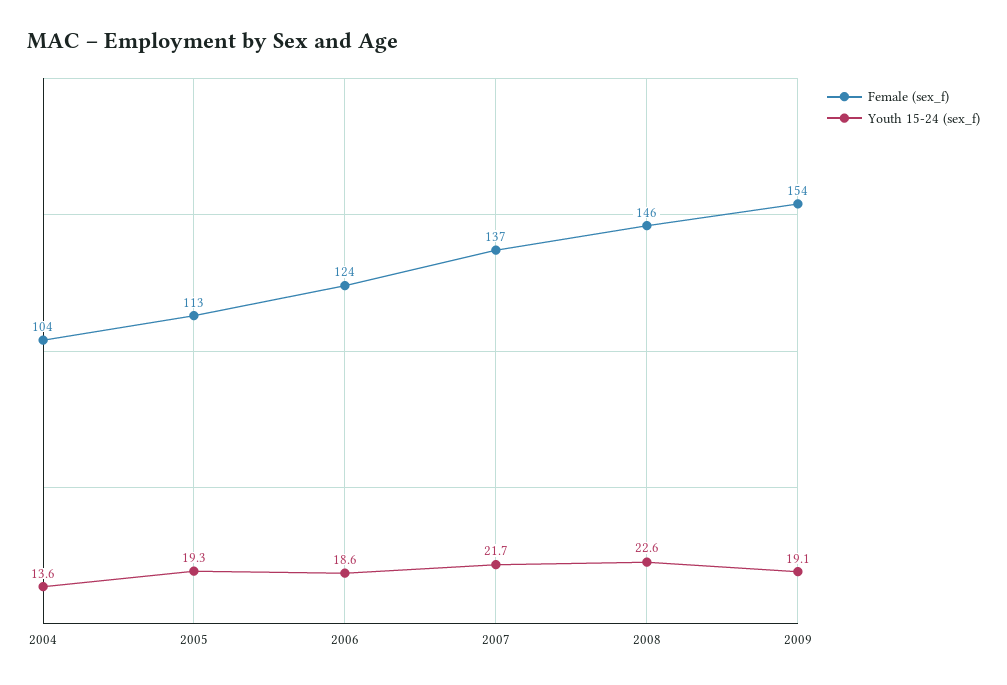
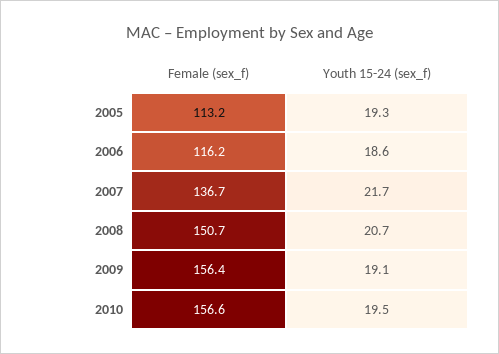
Female (sex_f), 2004: 104 -> none
Youth 15-24 (sex_f), 2004: 13.6 -> none
Female (sex_f), 2006: 124 -> 116.2
Female (sex_f), 2008: 146 -> 150.7
Youth 15-24 (sex_f), 2008: 22.6 -> 20.7
Female (sex_f), 2009: 154 -> 156.4
Female (sex_f), 2010: none -> 156.6
Youth 15-24 (sex_f), 2010: none -> 19.5

